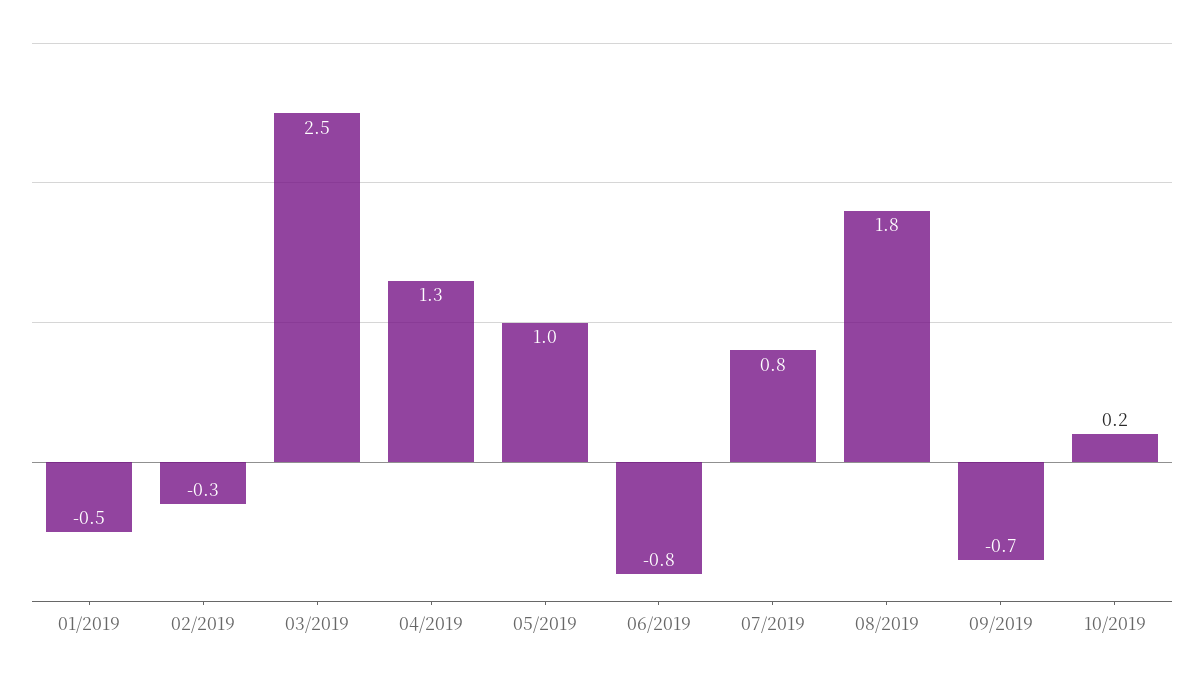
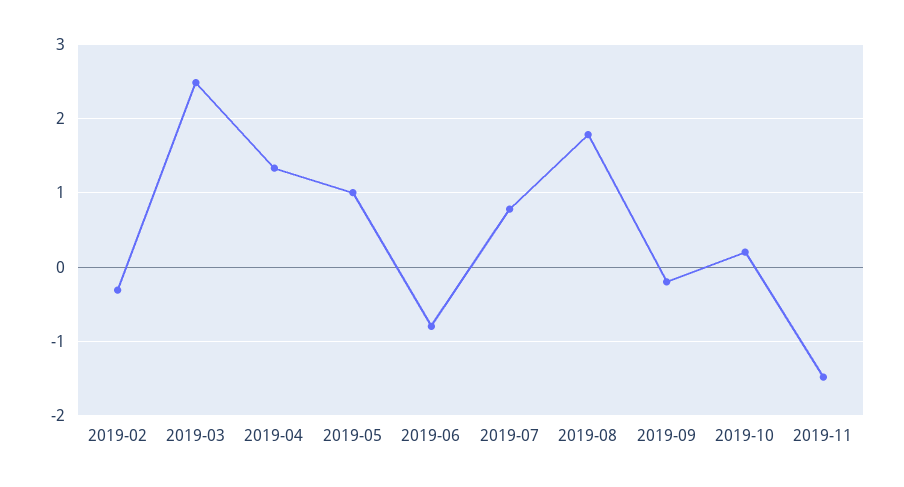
01/2019: -0.5 -> none
09/2019: -0.7 -> -0.2
2019-11: none -> -1.5

